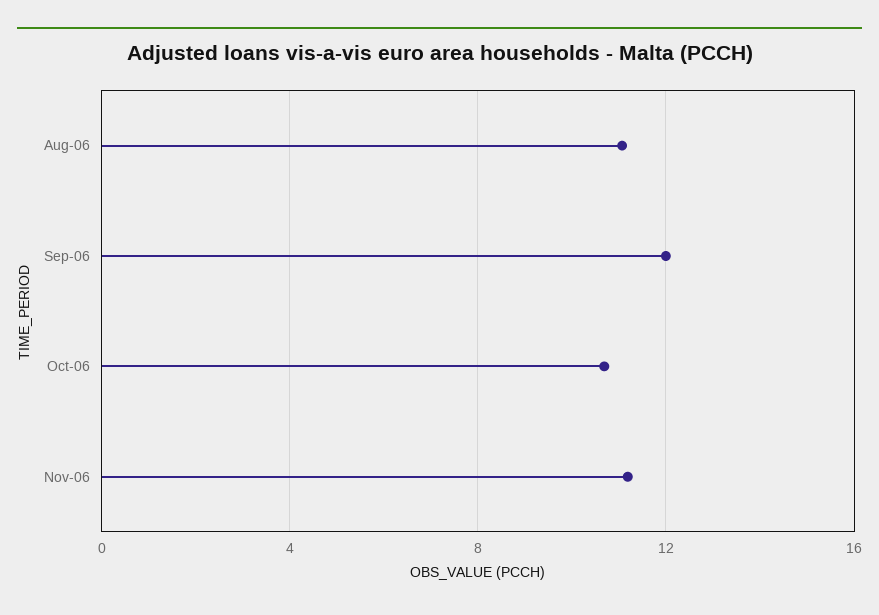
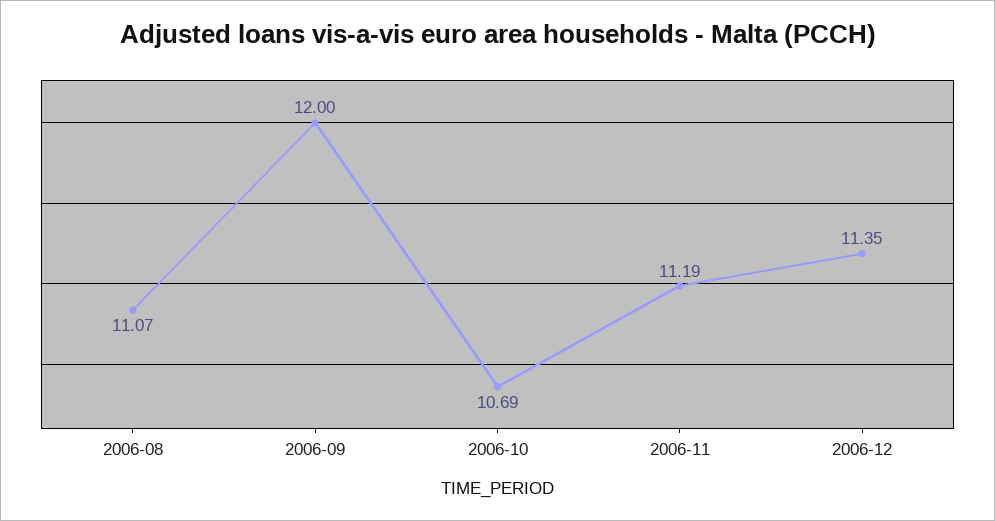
2006-12: none -> 11.35

